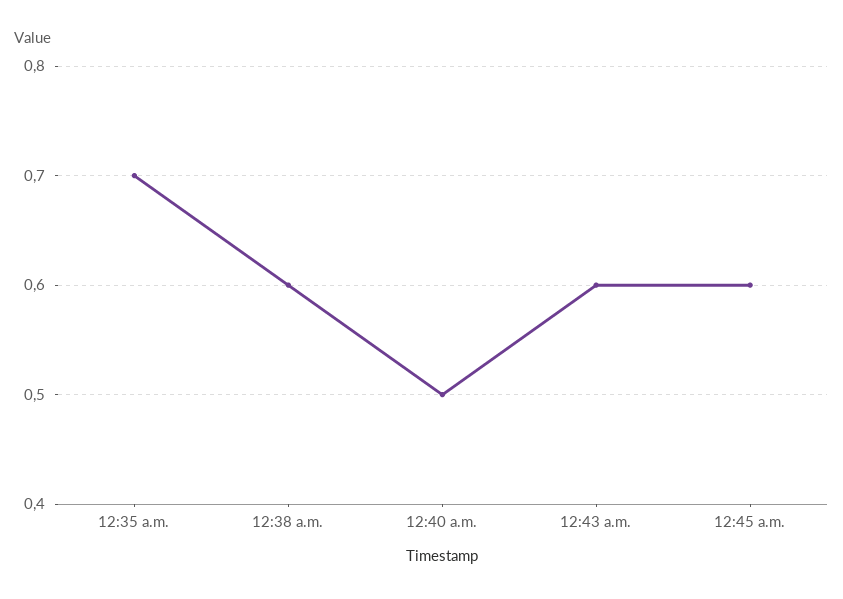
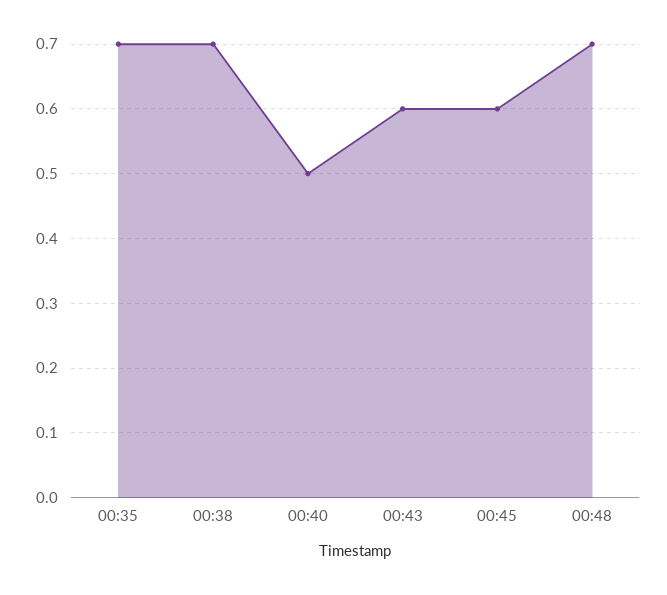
12:38 a.m.: 0.6 -> 0.7
00:48: none -> 0.7

